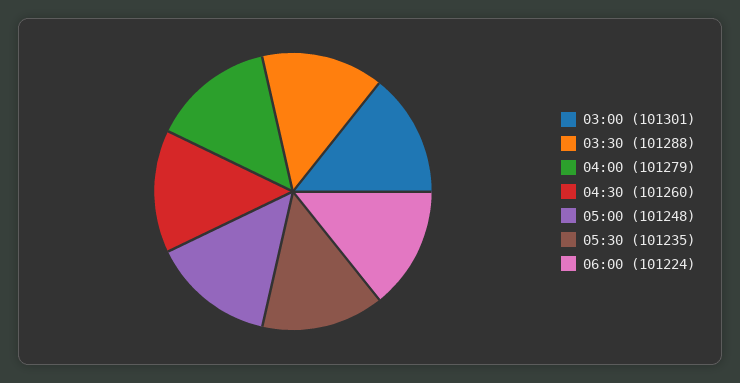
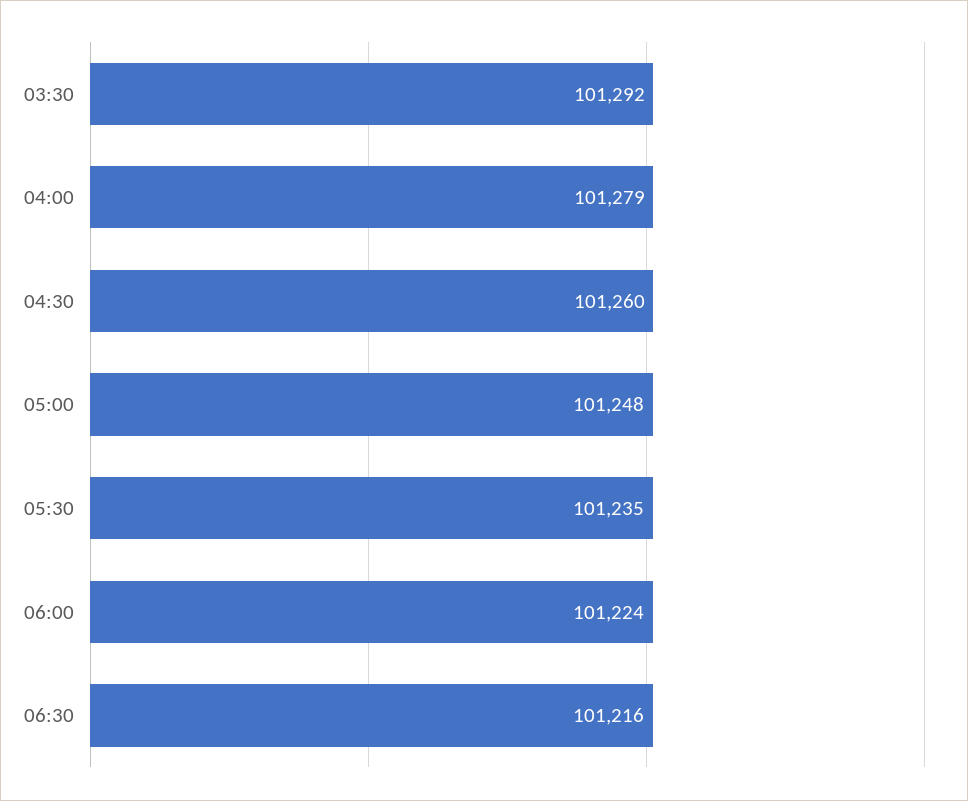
03:00: 101301 -> none
03:30: 101288 -> 101292
06:30: none -> 101216

